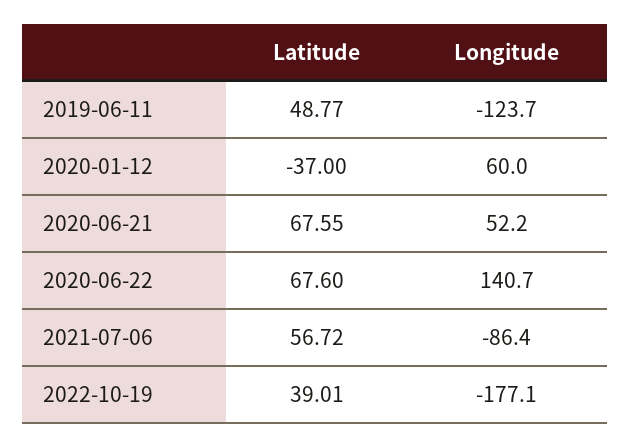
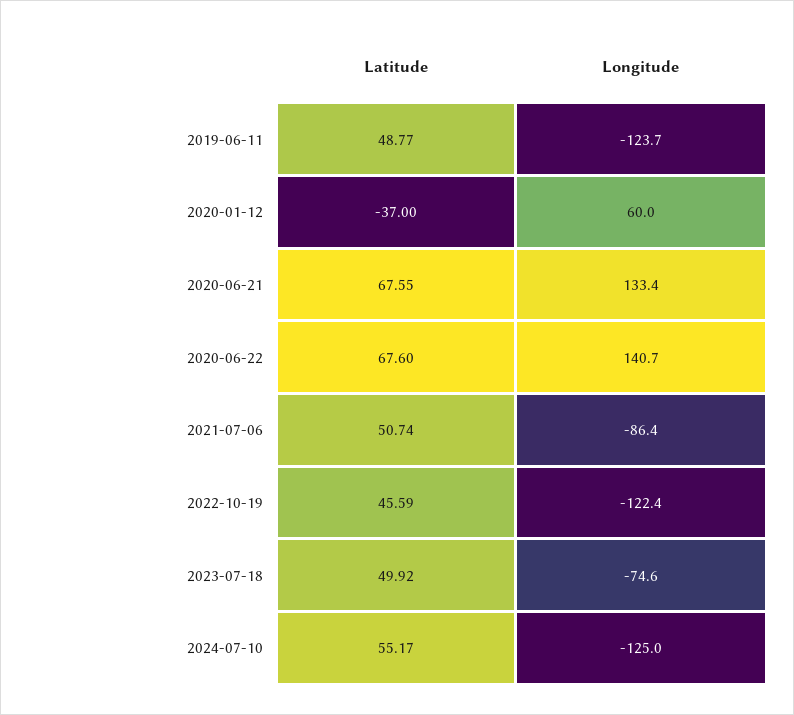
Longitude, 2020-06-21: 52.2 -> 133.4
Latitude, 2021-07-06: 56.72 -> 50.74
Latitude, 2022-10-19: 39.01 -> 45.59
Longitude, 2022-10-19: -177.1 -> -122.4
Latitude, 2023-07-18: none -> 49.92
Longitude, 2023-07-18: none -> -74.6
Latitude, 2024-07-10: none -> 55.17
Longitude, 2024-07-10: none -> -125

